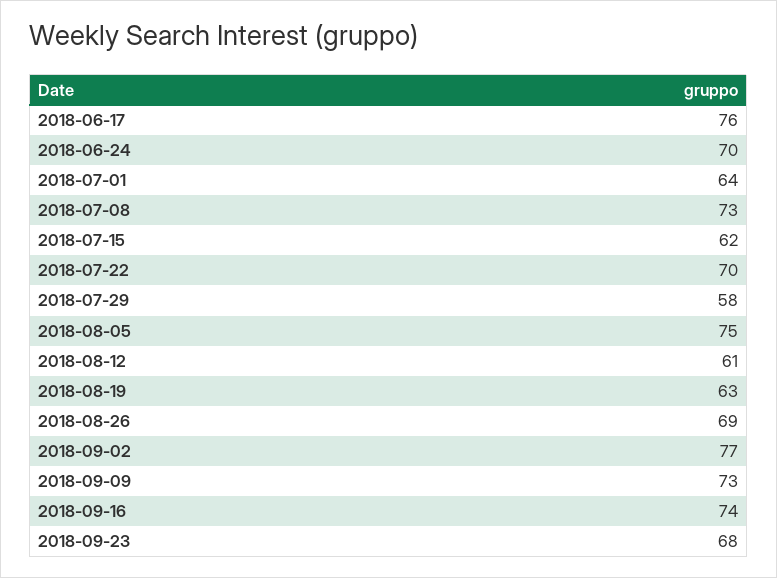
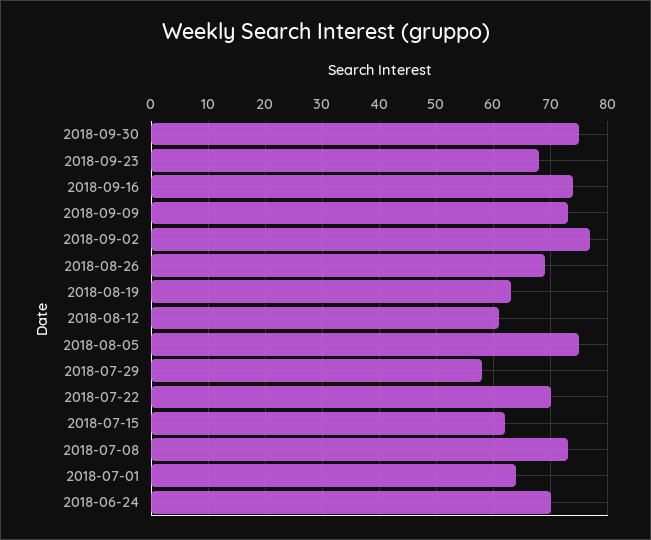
2018-06-17: 76 -> none
2018-09-30: none -> 75

